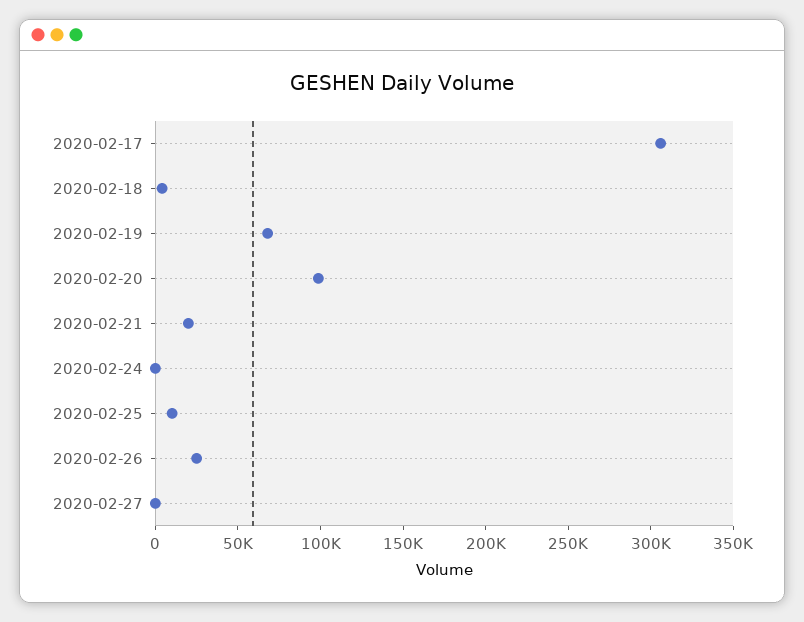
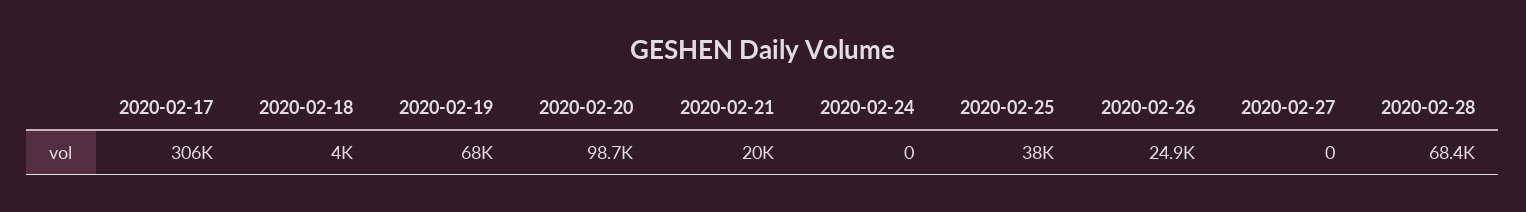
2020-02-25: 10000 -> 38000
2020-02-28: none -> 68400

